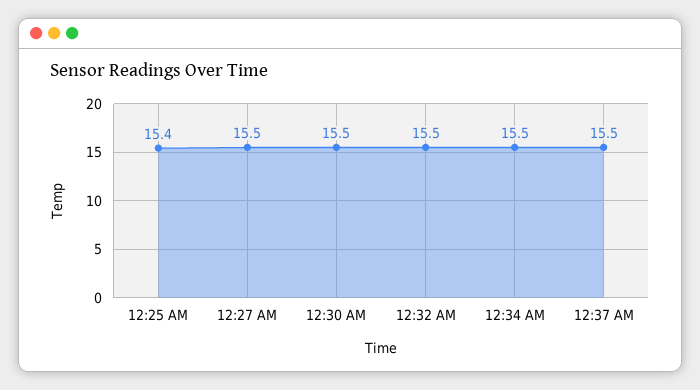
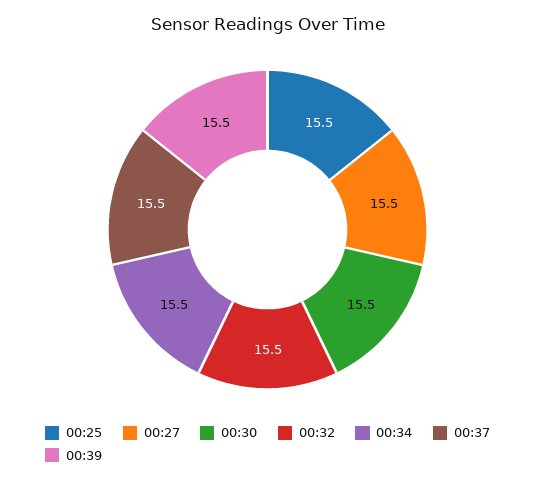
12:25 AM: 15.4 -> 15.5
00:39: none -> 15.5

